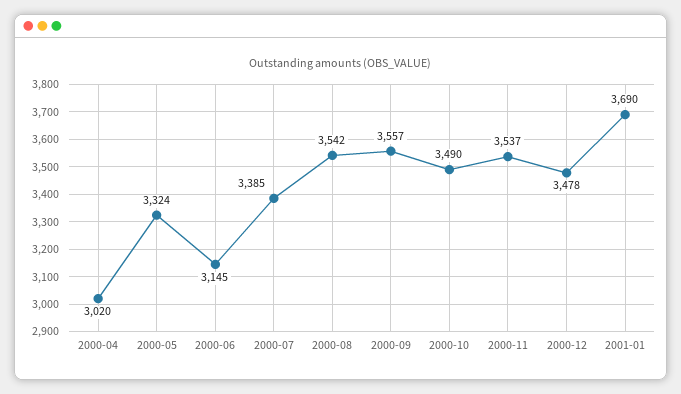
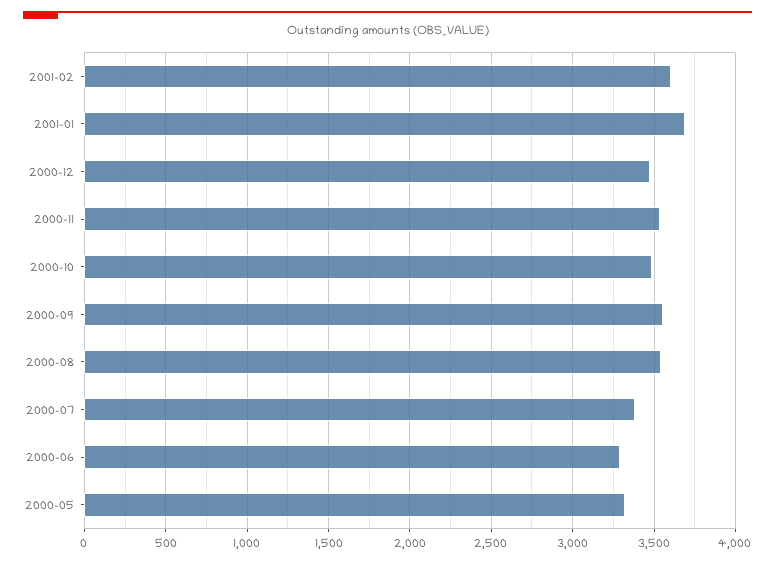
2000-04: 3020 -> none
2000-06: 3145 -> 3300
2001-02: none -> 3600

